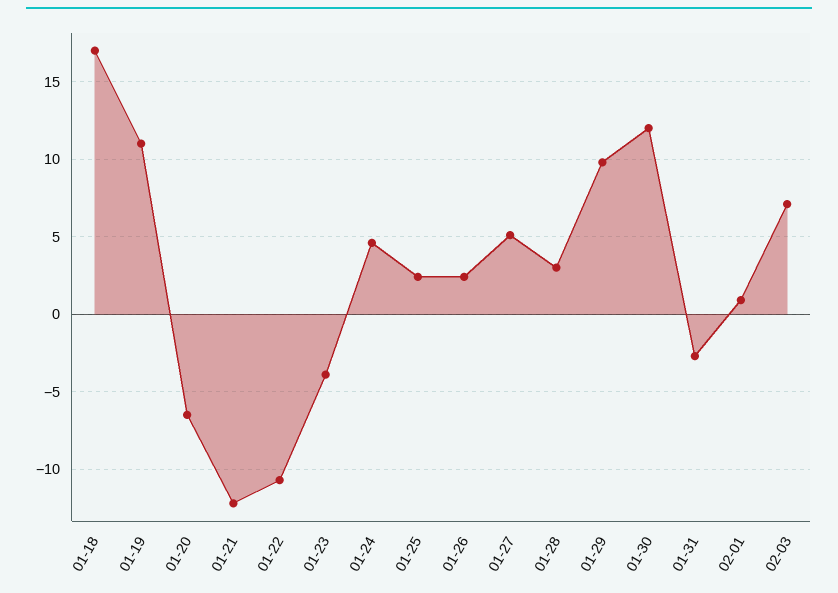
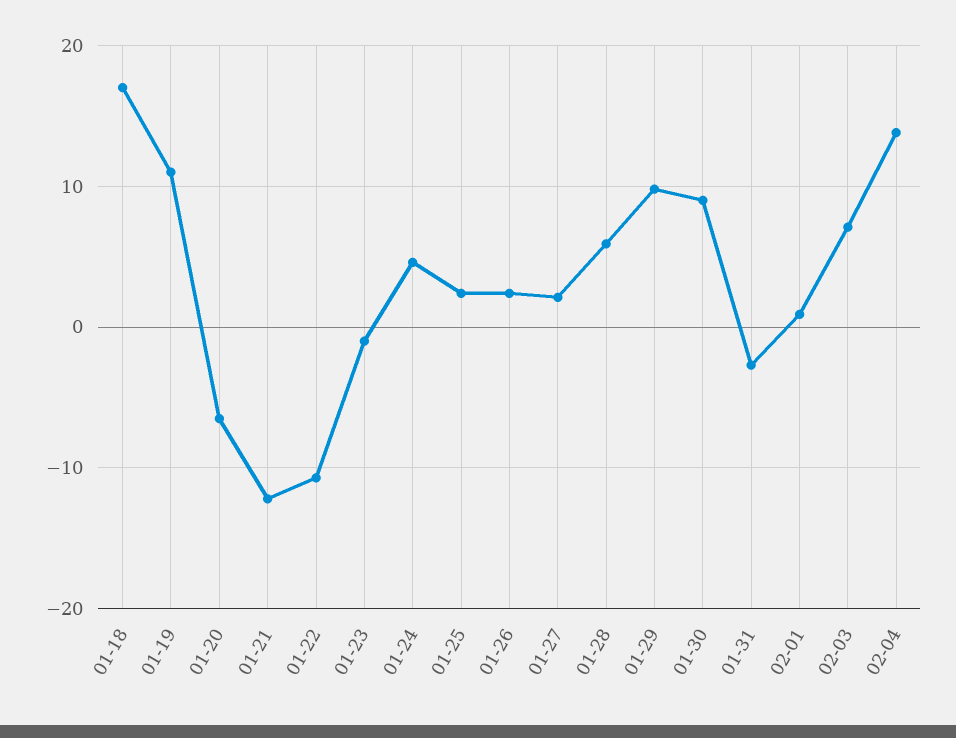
01-23: -4 -> -1
01-27: 5 -> 2
01-28: 3 -> 6
01-30: 12 -> 9
02-04: none -> 14

